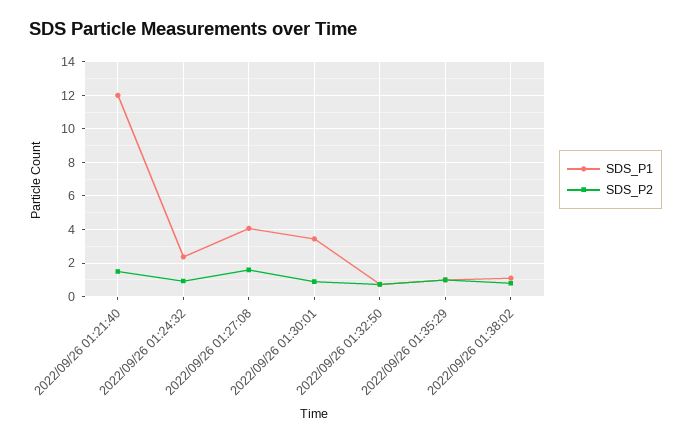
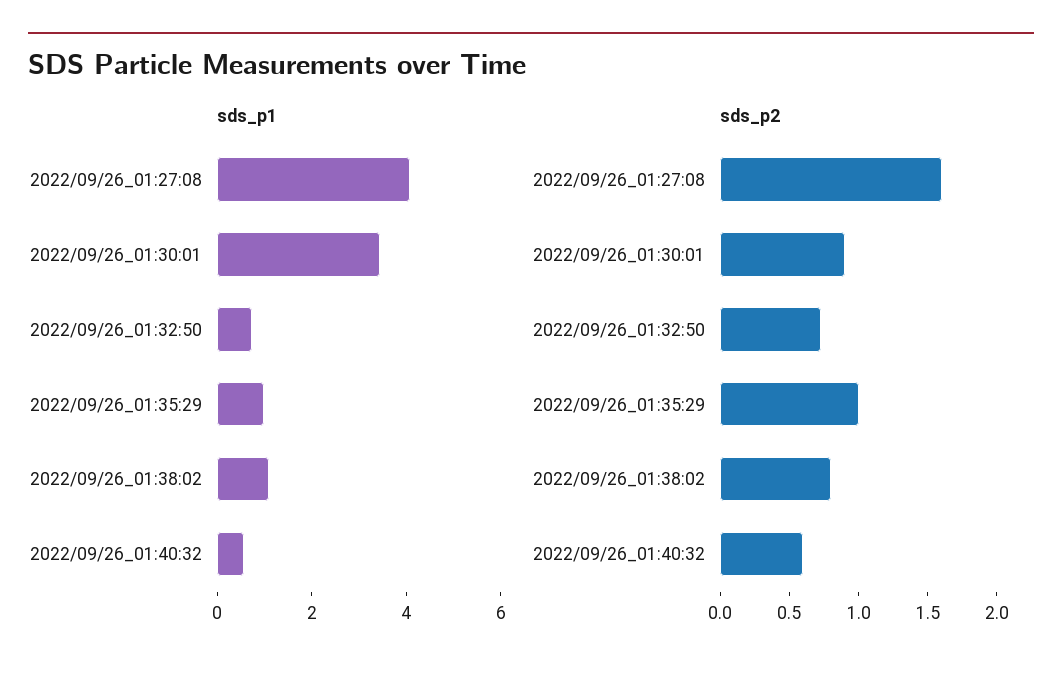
SDS_P1, 2022/09/26 01:21:40: 12 -> none
SDS_P2, 2022/09/26 01:21:40: 1.5 -> none
SDS_P1, 2022/09/26 01:24:32: 2.5 -> none
SDS_P2, 2022/09/26 01:24:32: 1 -> none
SDS_P1, 2022/09/26_01:40:32: none -> 0.5
SDS_P2, 2022/09/26_01:40:32: none -> 0.6

